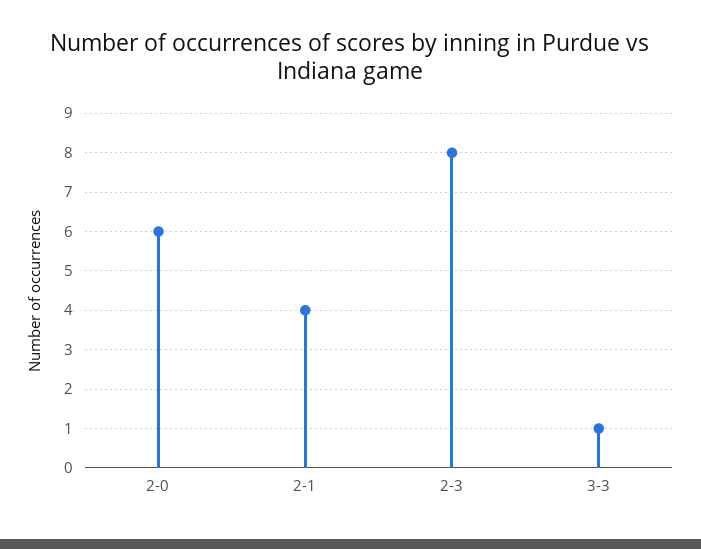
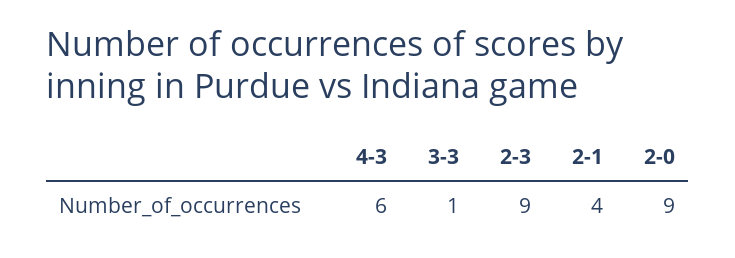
2-0: 6 -> 9
2-3: 8 -> 9
4-3: none -> 6

